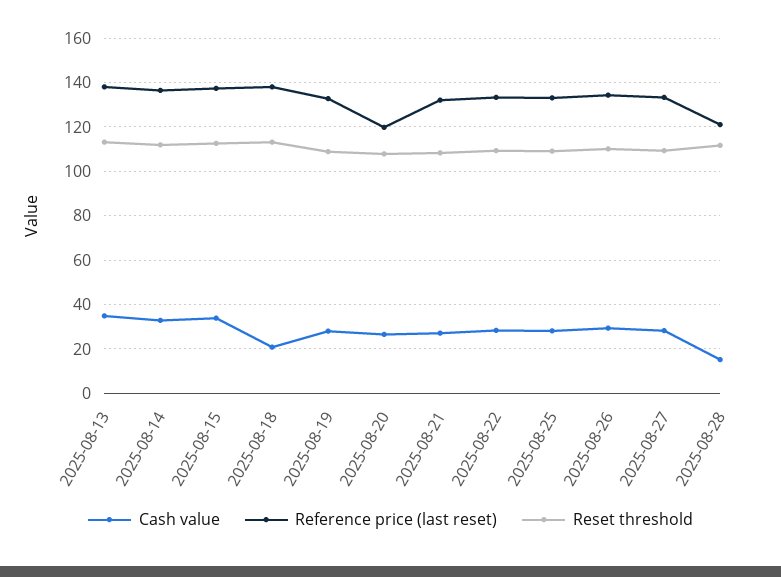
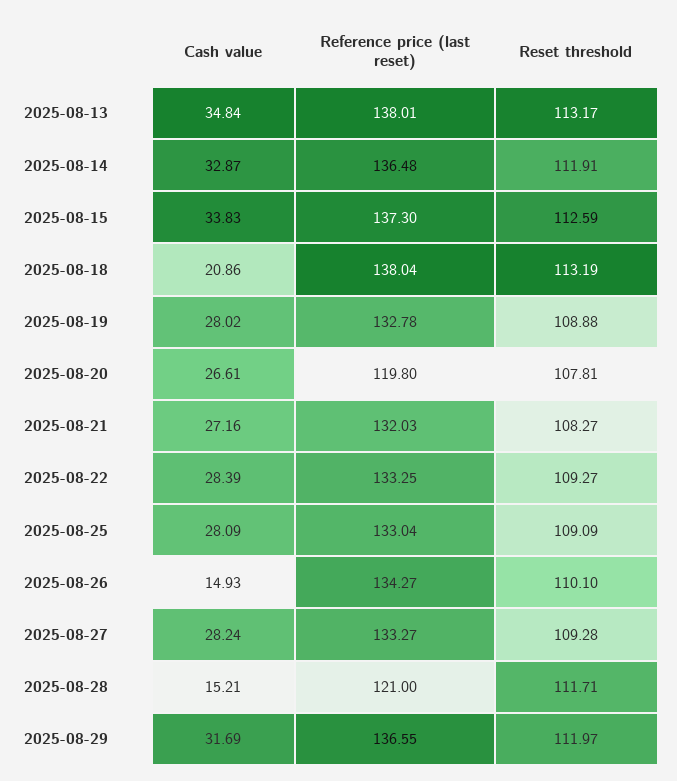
Cash value, 2025-08-26: 30 -> 14.93
Cash value, 2025-08-29: none -> 31.69
Reference price (last reset), 2025-08-29: none -> 136.55
Reset threshold, 2025-08-29: none -> 111.97

